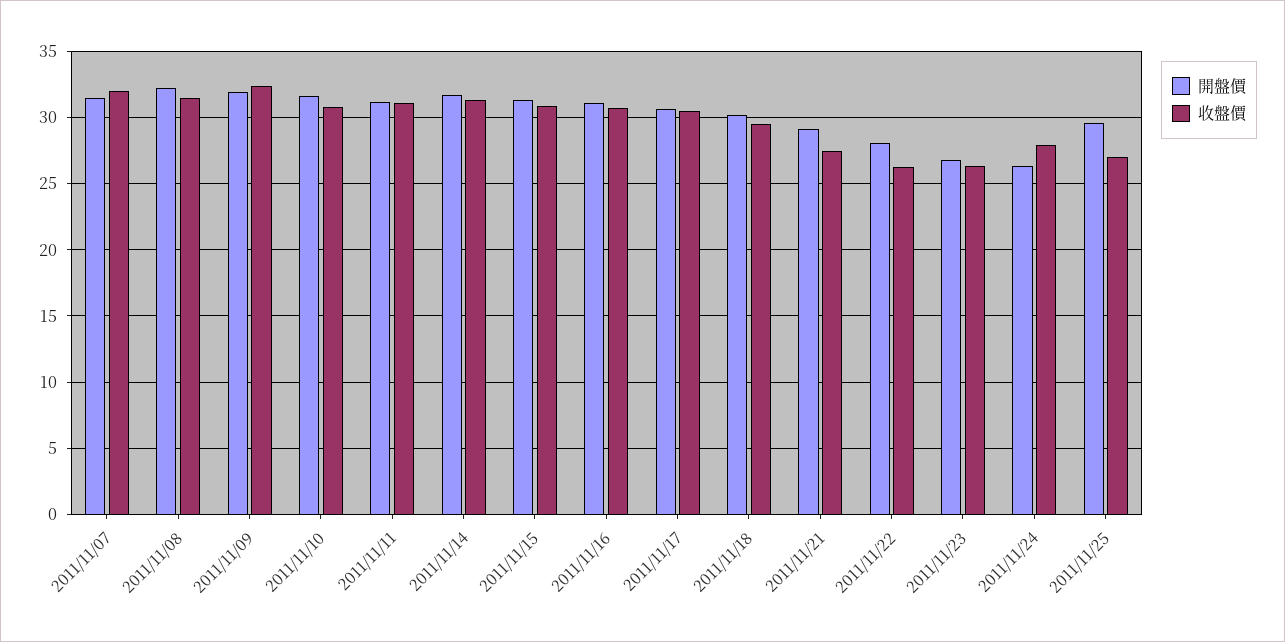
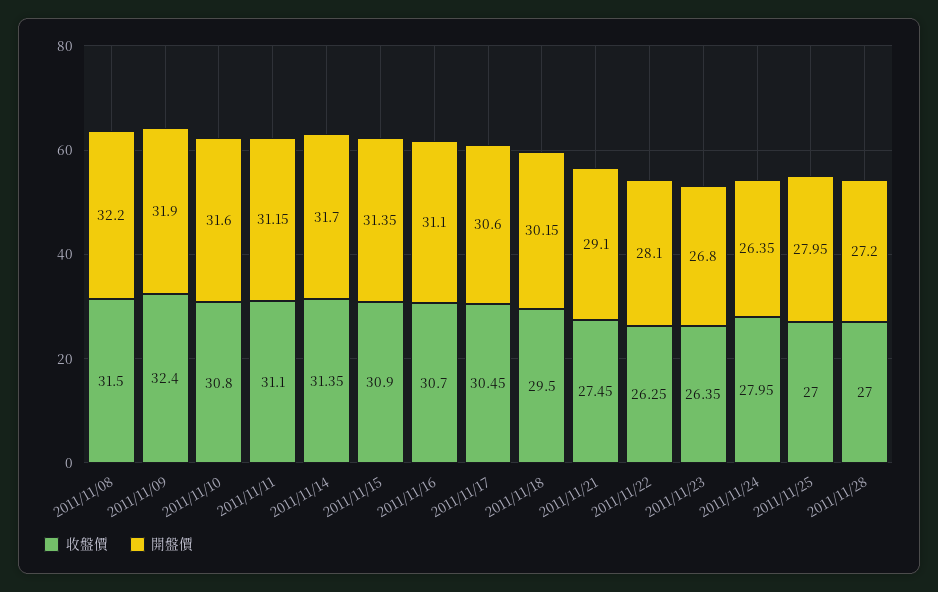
開盤價, 2011/11/07: 31.5 -> none
收盤價, 2011/11/07: 32 -> none
開盤價, 2011/11/25: 29.5 -> 27.95
收盤價, 2011/11/28: none -> 27
開盤價, 2011/11/28: none -> 27.2

